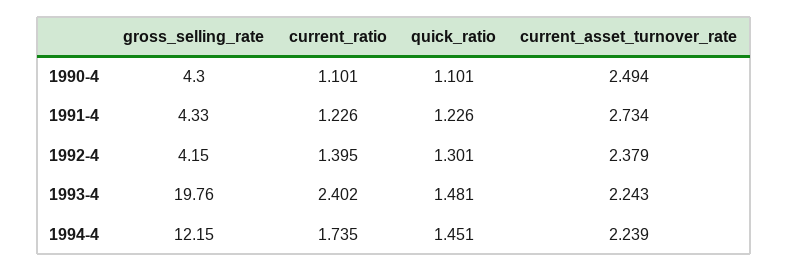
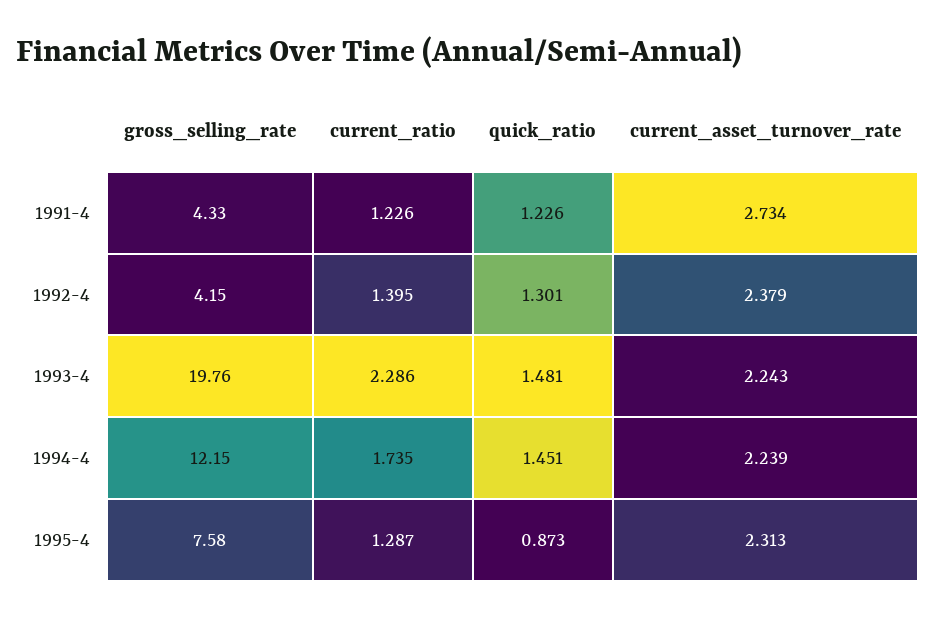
gross_selling_rate, 1990-4: 4.3 -> none
current_ratio, 1990-4: 1.101 -> none
quick_ratio, 1990-4: 1.101 -> none
current_asset_turnover_rate, 1990-4: 2.494 -> none
current_ratio, 1993-4: 2.402 -> 2.286
gross_selling_rate, 1995-4: none -> 7.58
current_ratio, 1995-4: none -> 1.287
quick_ratio, 1995-4: none -> 0.873
current_asset_turnover_rate, 1995-4: none -> 2.313

